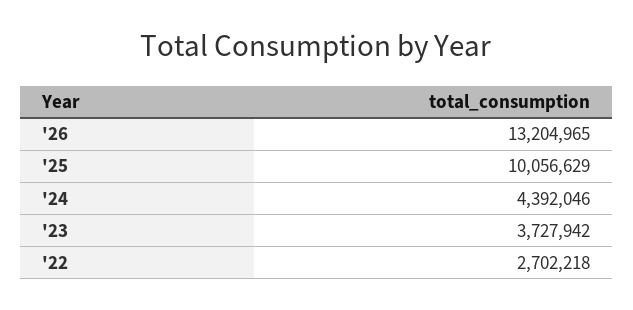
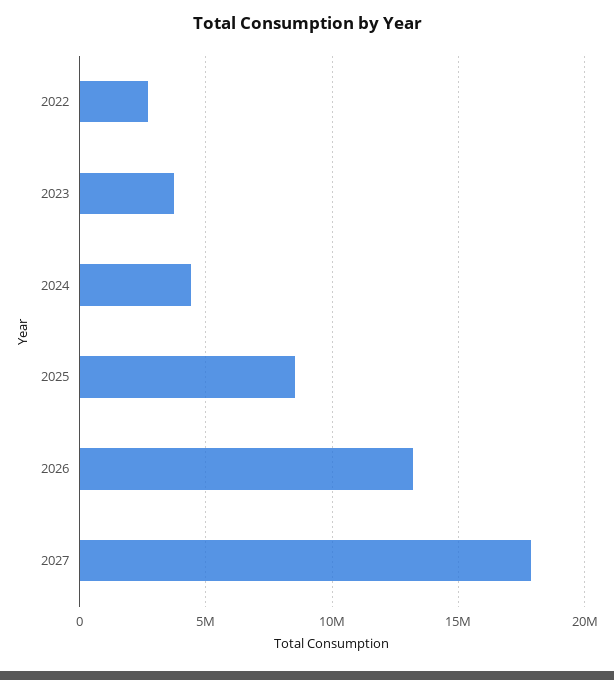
'25: 10056629 -> 8500000
2027: none -> 18000000

